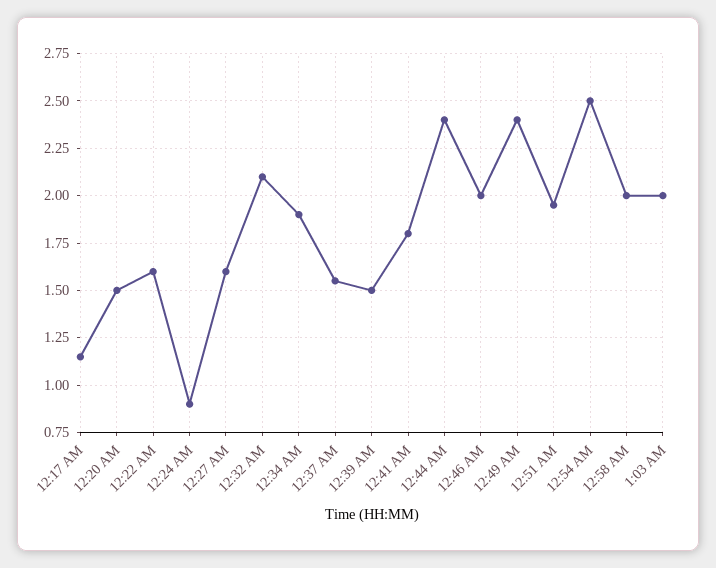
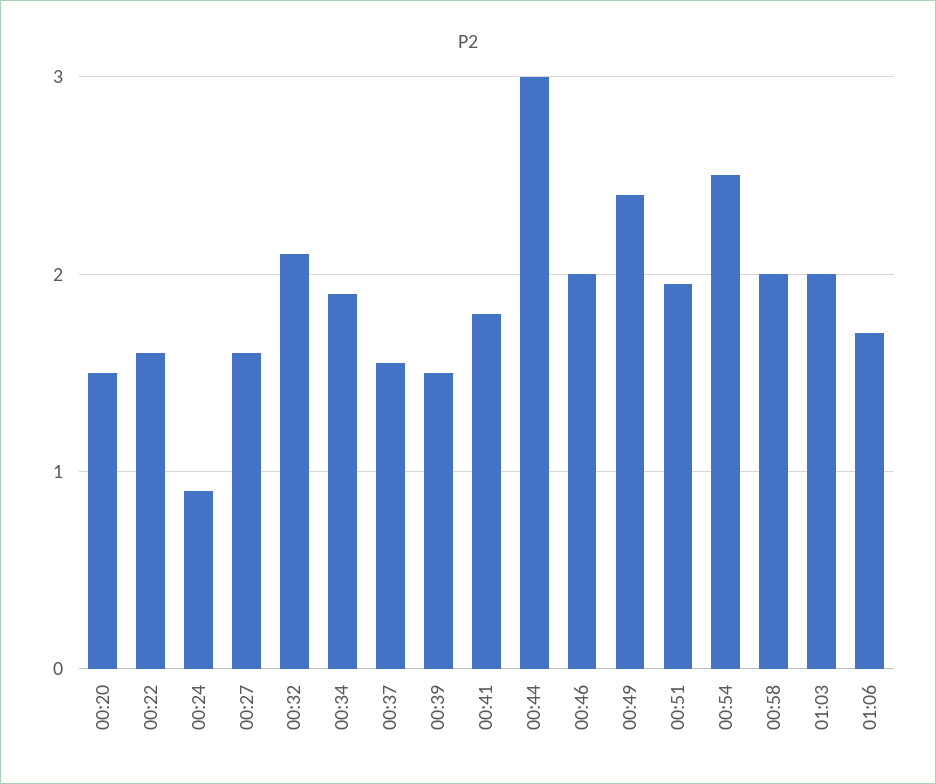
12:17 AM: 1.15 -> none
12:44 AM: 2.4 -> 3
01:06: none -> 1.7

